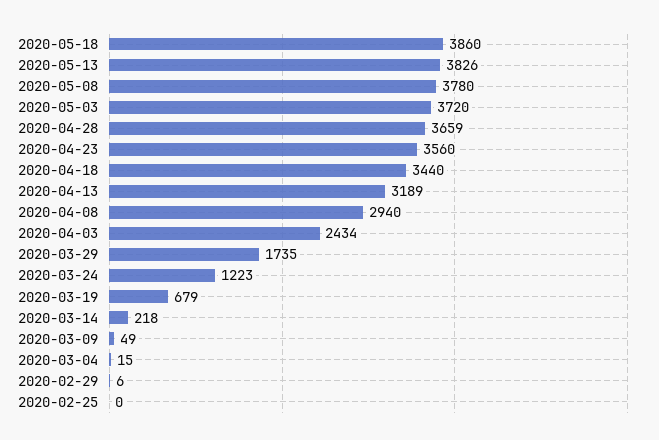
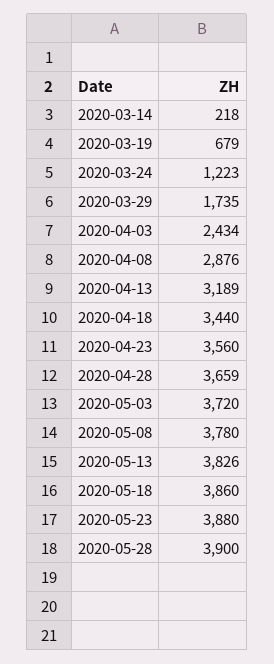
2020-04-08: 2940 -> 2876
2020-03-09: 49 -> none
2020-03-04: 15 -> none
2020-02-29: 6 -> none
2020-02-25: 0 -> none
2020-05-23: none -> 3880
2020-05-28: none -> 3900

